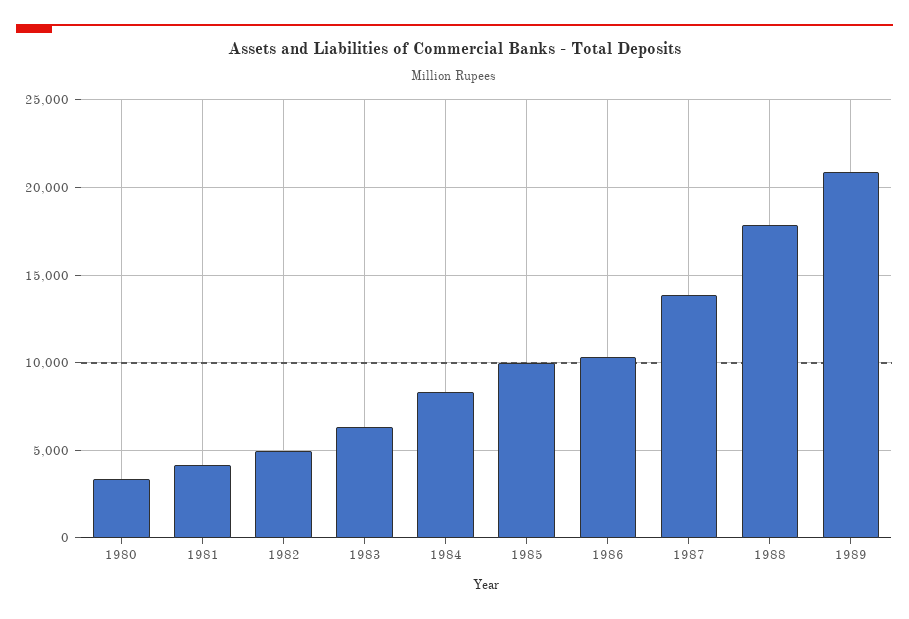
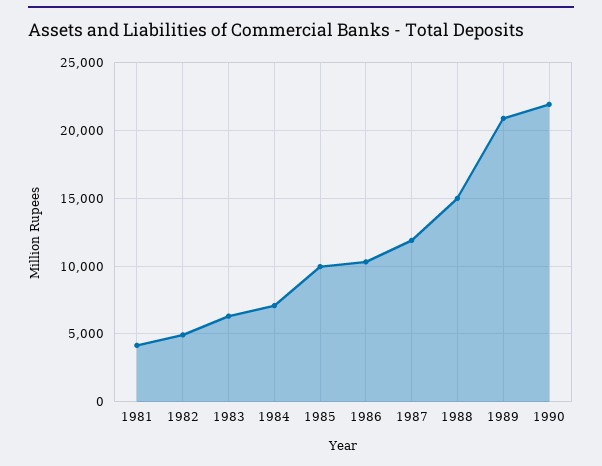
1980: 3500 -> none
1984: 8500 -> 7000
1987: 14000 -> 12000
1988: 18000 -> 15000
1990: none -> 22000

